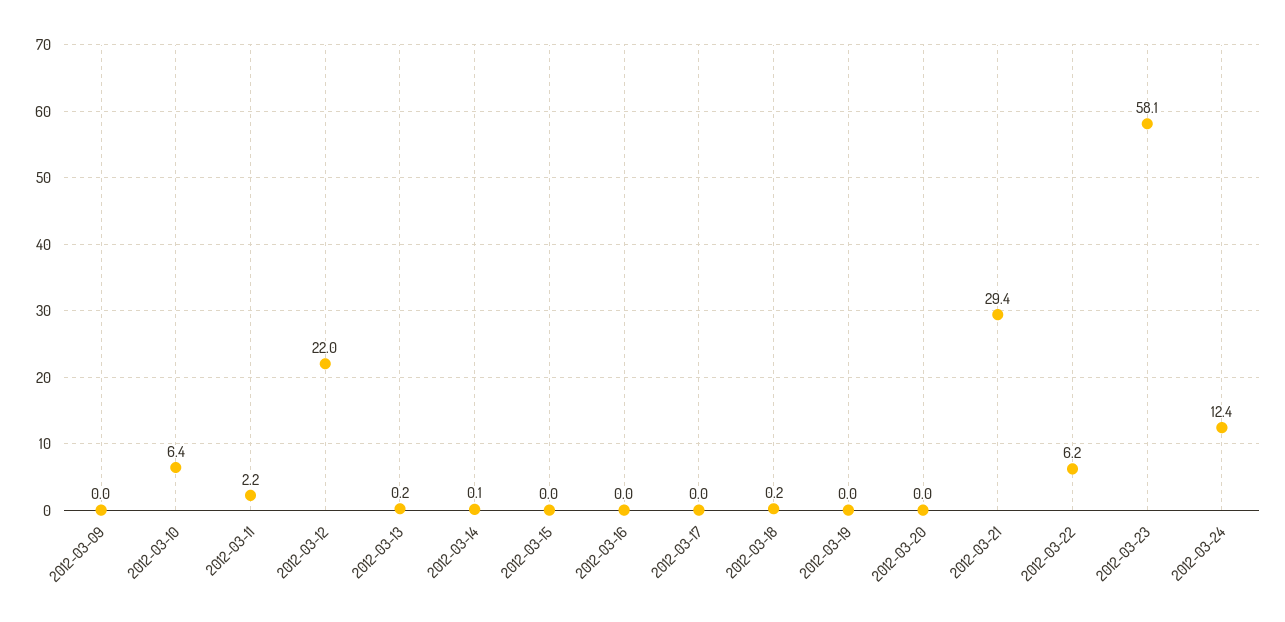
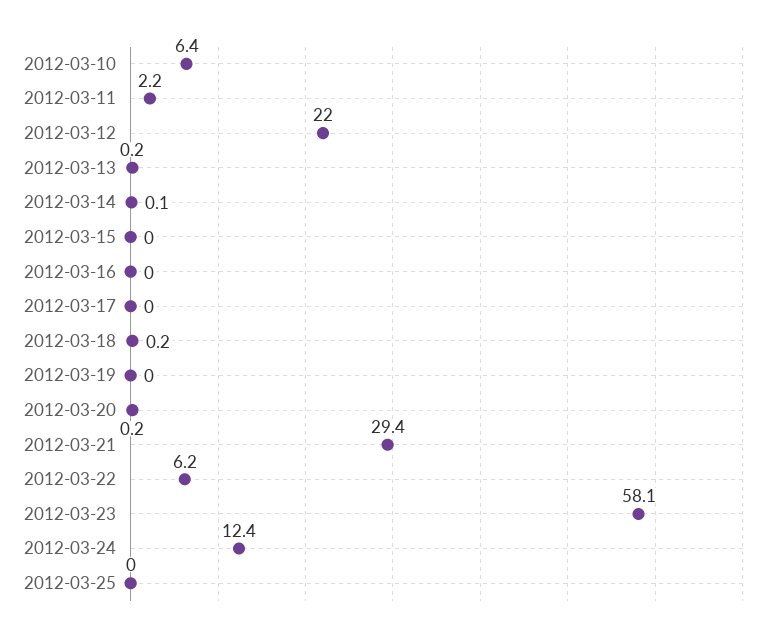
2012-03-09: 0 -> none
2012-03-20: 0 -> 0.2
2012-03-25: none -> 0

